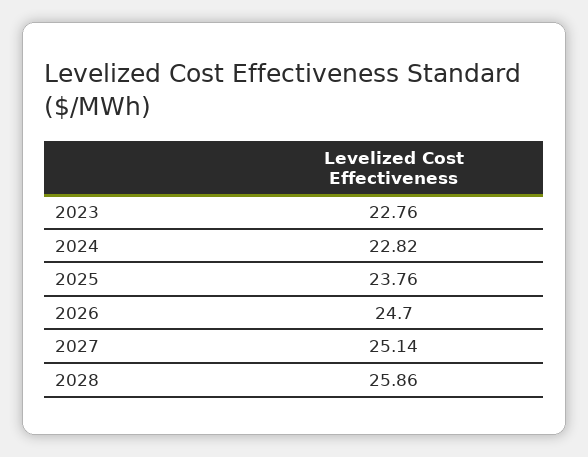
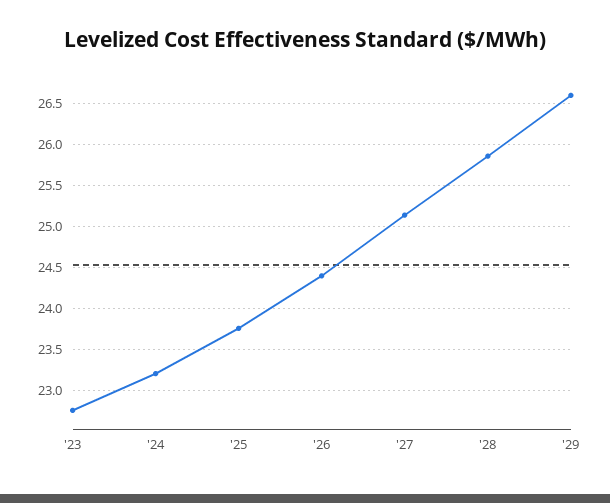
2024: 22.82 -> 23.2
2026: 24.7 -> 24.4
'29: none -> 26.6

